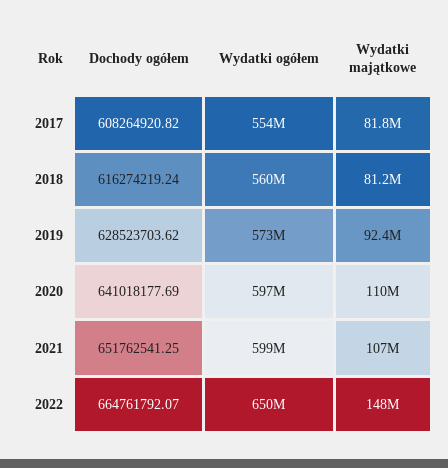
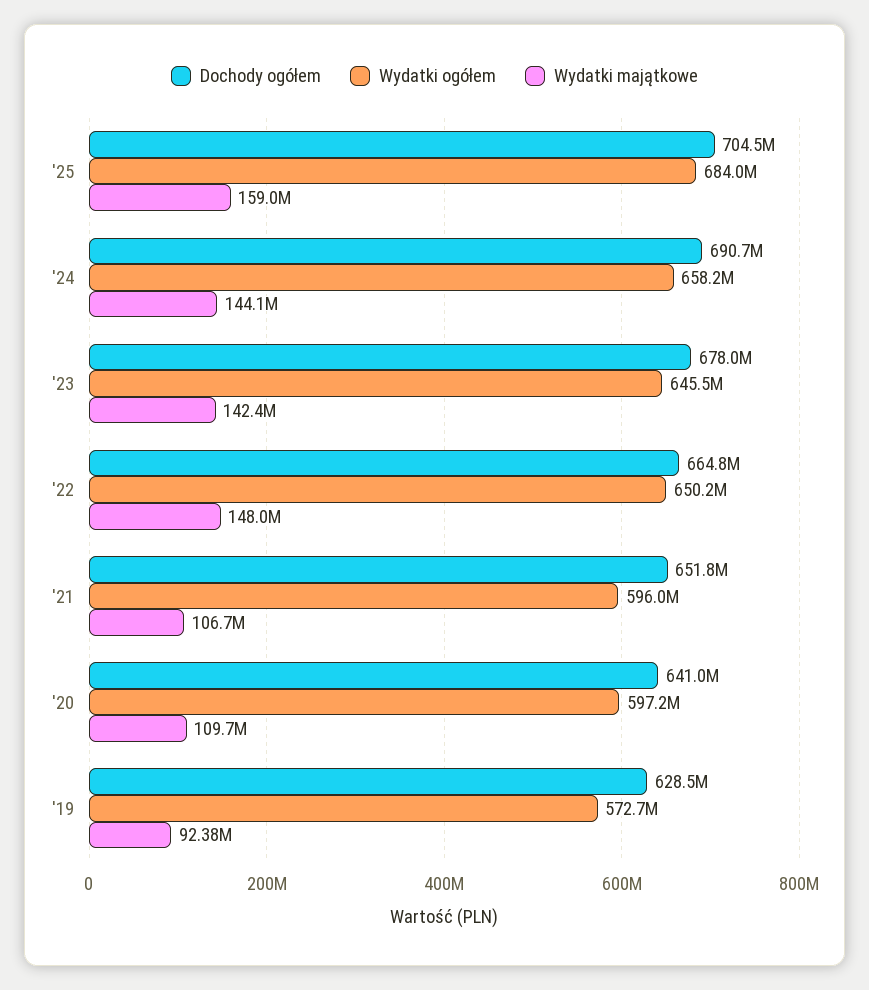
Dochody ogółem, 2017: 608264920.82 -> none
Wydatki ogółem, 2017: 554000000 -> none
Wydatki majątkowe, 2017: 81800000 -> none
Dochody ogółem, 2018: 616274219.24 -> none
Wydatki ogółem, 2018: 560000000 -> none
Wydatki majątkowe, 2018: 81200000 -> none
Wydatki ogółem, 2021: 599000000 -> 596000000
Dochody ogółem, '25: none -> 704500000
Wydatki ogółem, '25: none -> 684000000
Wydatki majątkowe, '25: none -> 159000000
Dochody ogółem, '24: none -> 690700000
Wydatki ogółem, '24: none -> 658200000
Wydatki majątkowe, '24: none -> 144100000
Dochody ogółem, '23: none -> 678000000
Wydatki ogółem, '23: none -> 645500000
Wydatki majątkowe, '23: none -> 142400000

